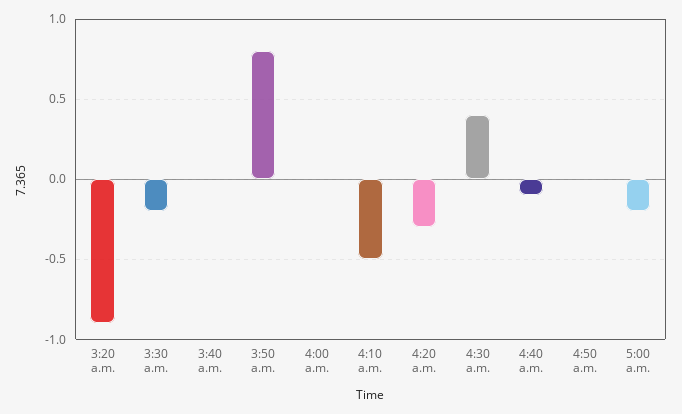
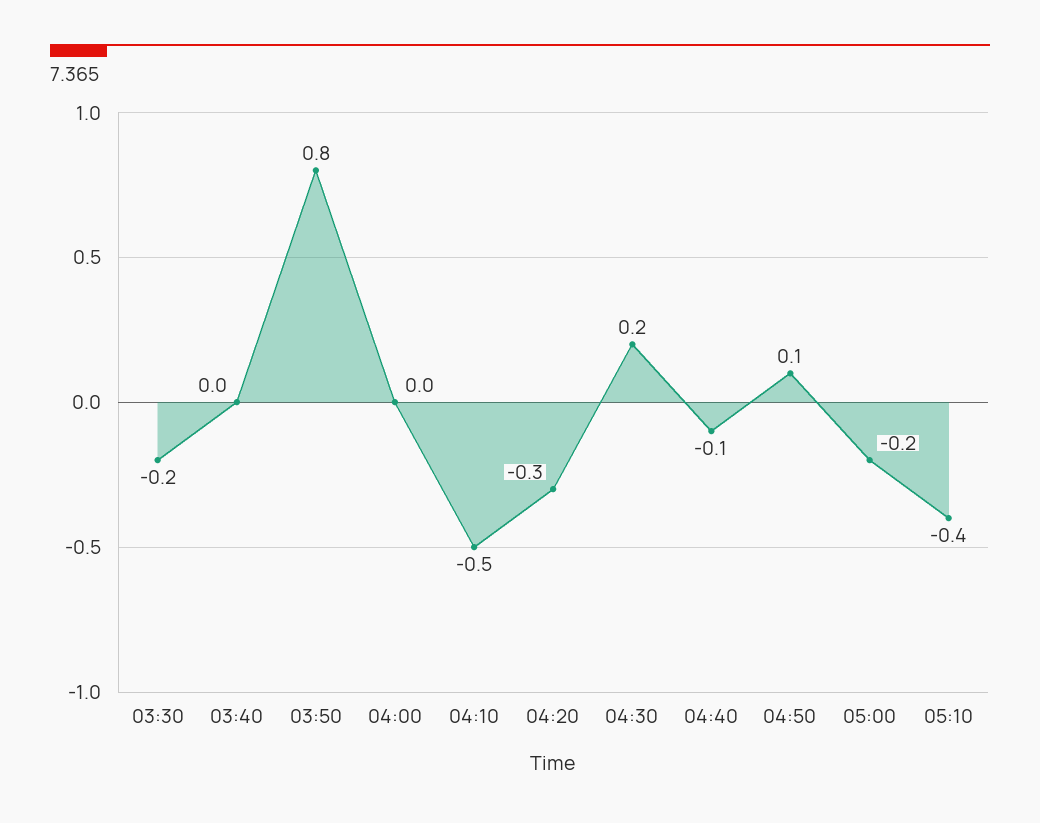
3:20 a.m.: -0.9 -> none
4:30 a.m.: 0.4 -> 0.2
4:50 a.m.: 0 -> 0.1
05:10: none -> -0.4

